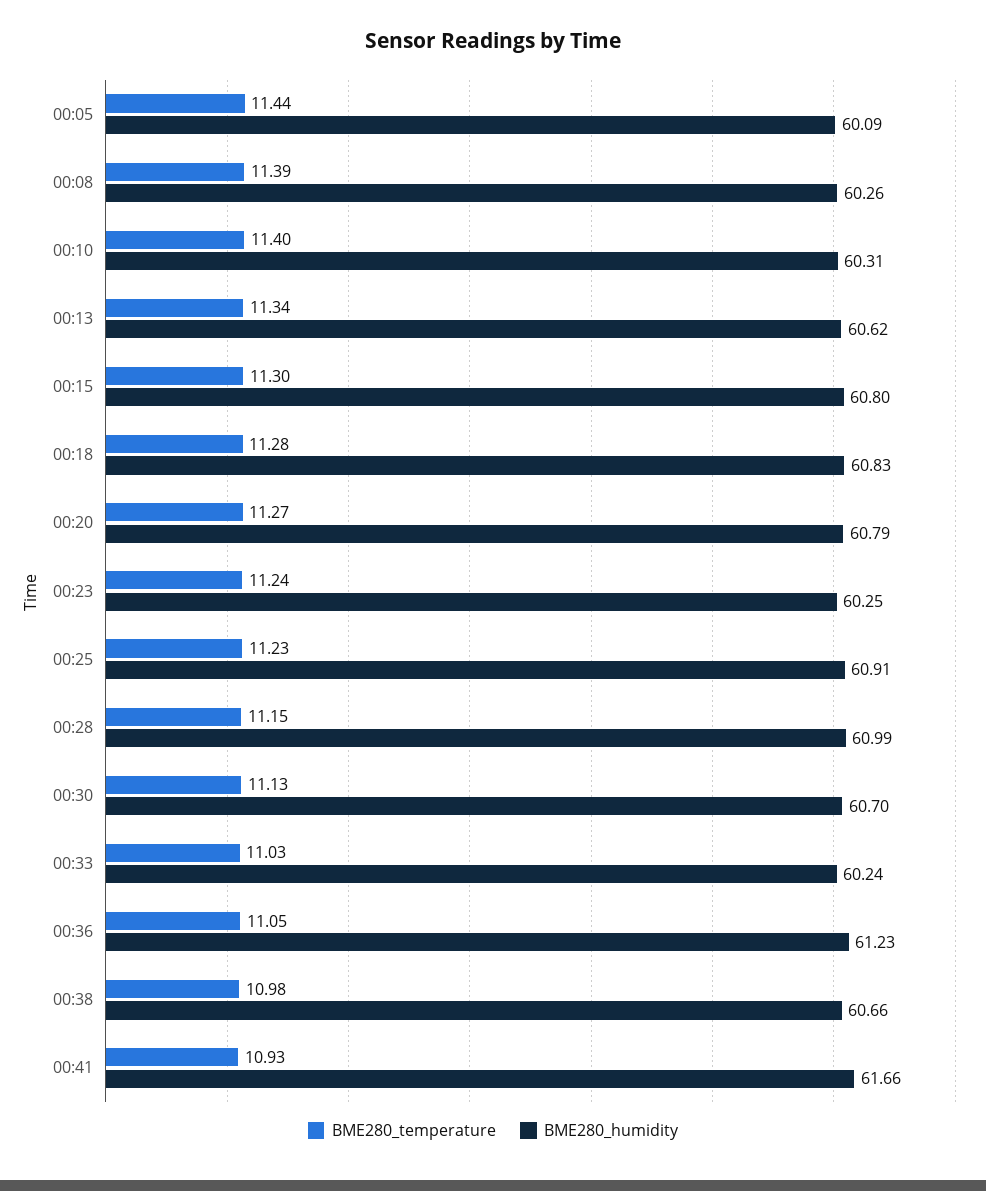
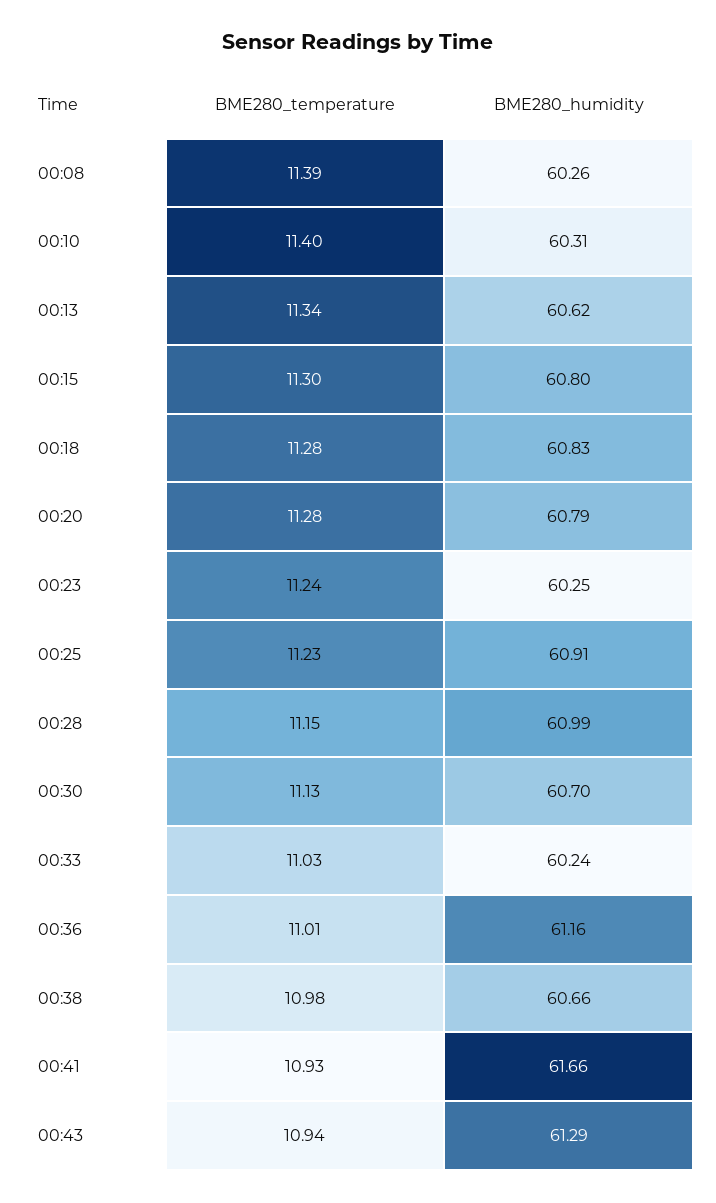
BME280_temperature, 00:05: 11.44 -> none
BME280_humidity, 00:05: 60.09 -> none
BME280_temperature, 00:20: 11.27 -> 11.28
BME280_temperature, 00:36: 11.05 -> 11.01
BME280_humidity, 00:36: 61.23 -> 61.16
BME280_temperature, 00:43: none -> 10.94
BME280_humidity, 00:43: none -> 61.29

